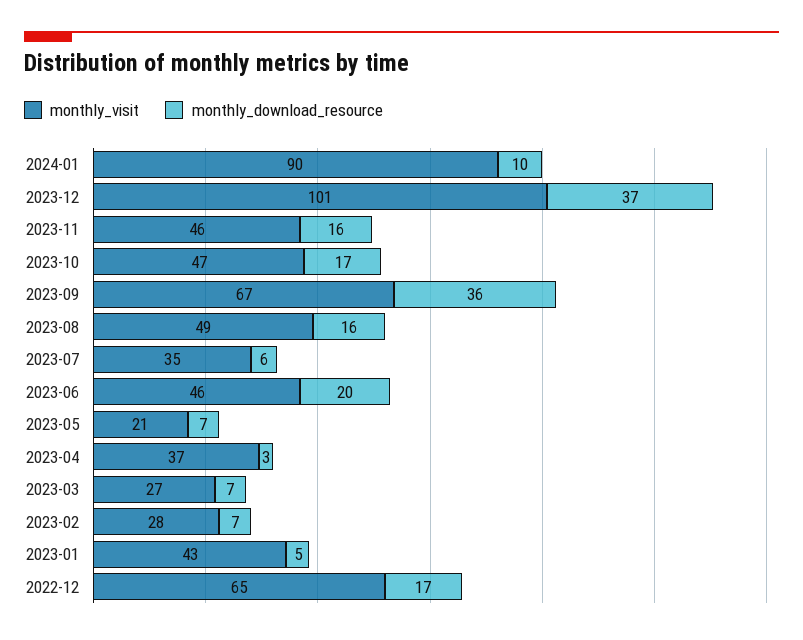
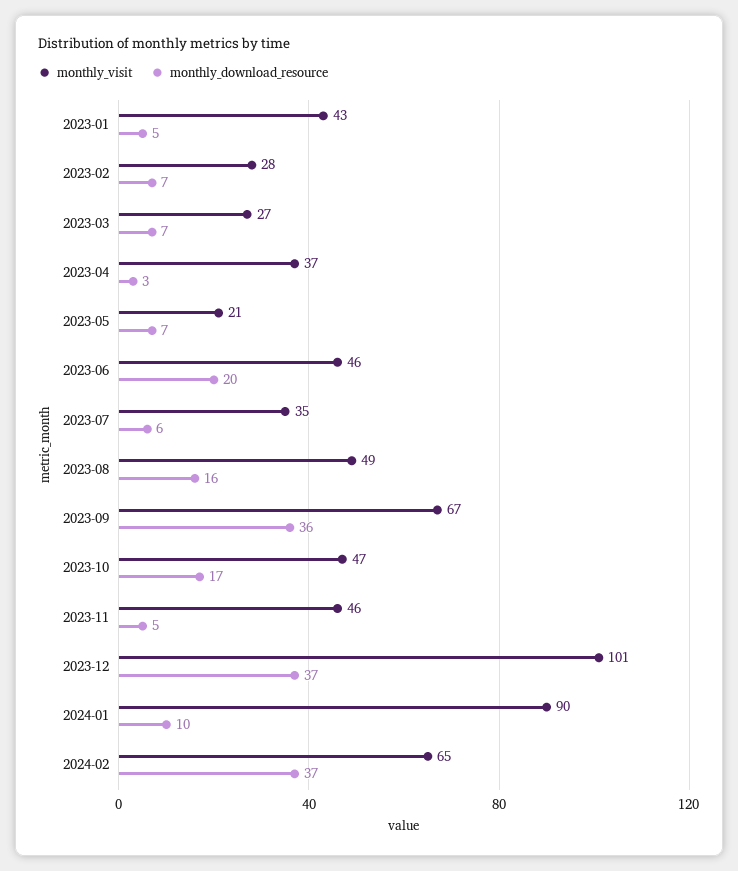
monthly_download_resource, 2023-11: 16 -> 5
monthly_visit, 2022-12: 65 -> none
monthly_download_resource, 2022-12: 17 -> none
monthly_visit, 2024-02: none -> 65
monthly_download_resource, 2024-02: none -> 37

